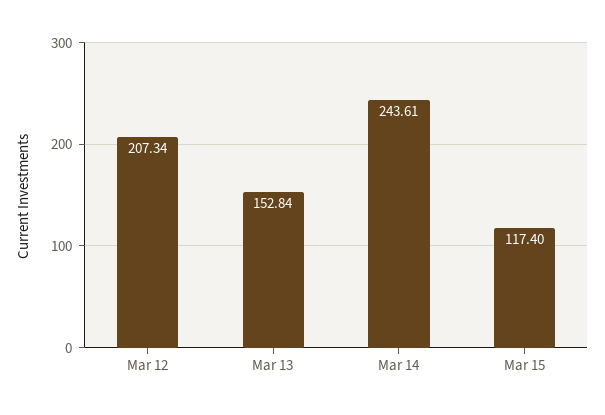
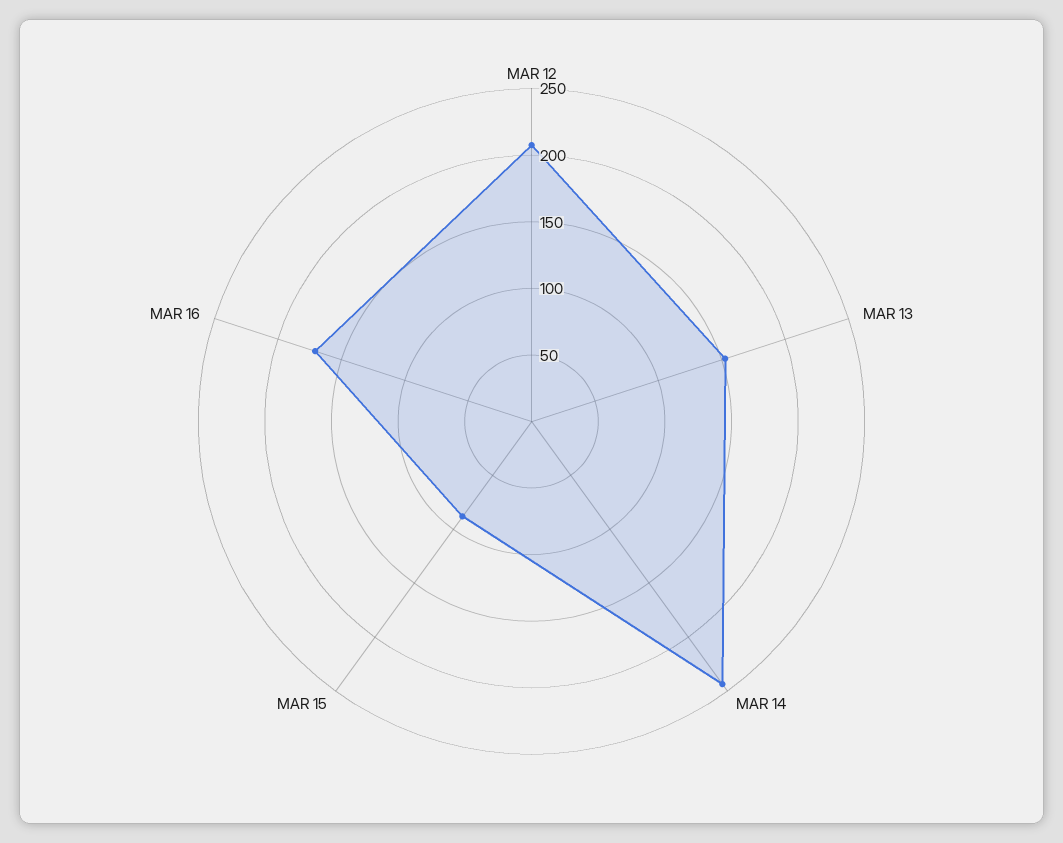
Mar 15: 117.4 -> 90
MAR 16: none -> 170

